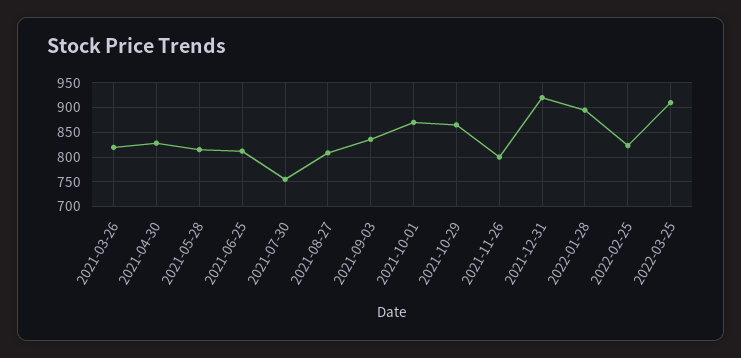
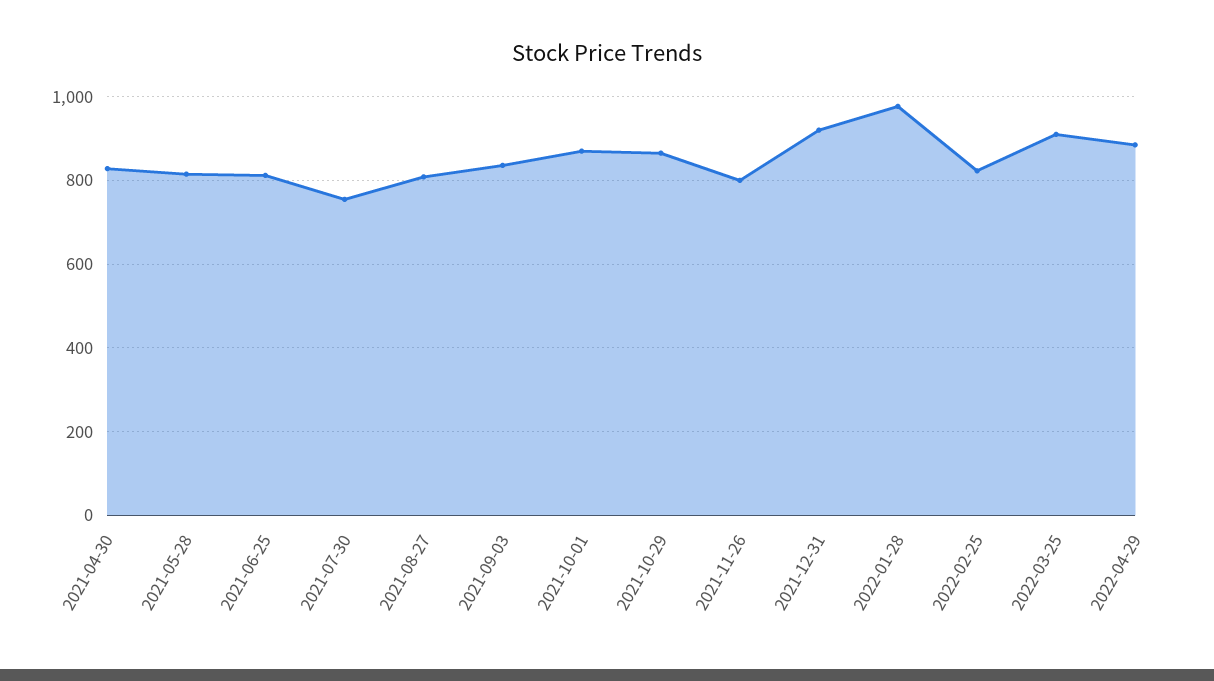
2021-03-26: 825 -> none
2022-01-28: 900 -> 980
2022-04-29: none -> 880

